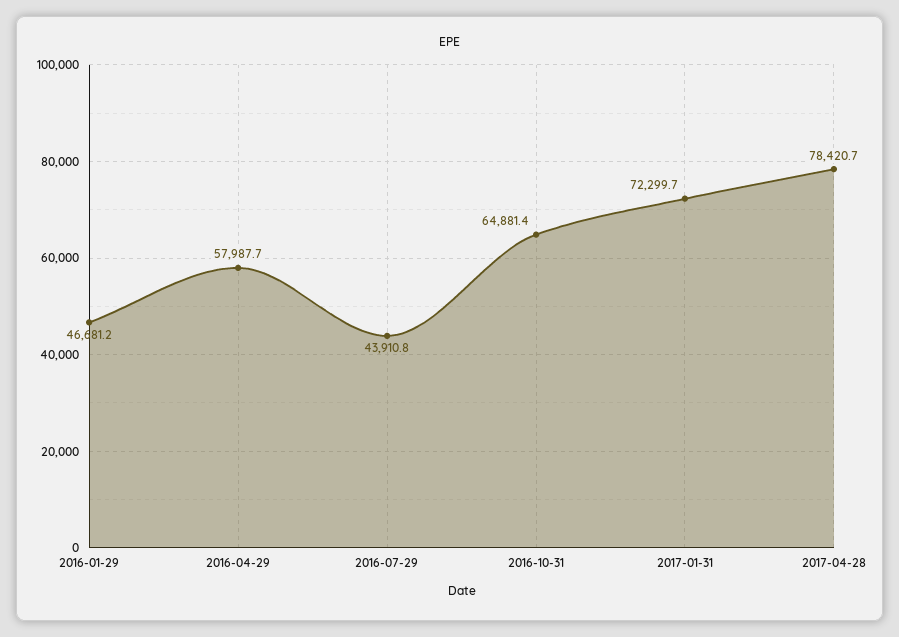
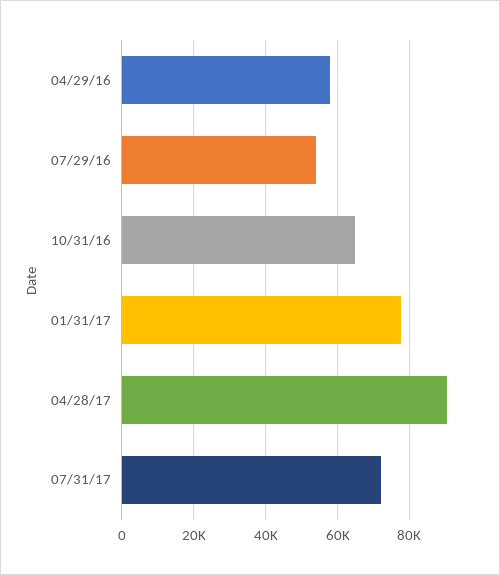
2016-01-29: 46681.2 -> none
2016-07-29: 43910.8 -> 54000
2017-01-31: 72299.7 -> 78000
2017-04-28: 78420.7 -> 90000
07/31/17: none -> 72000

